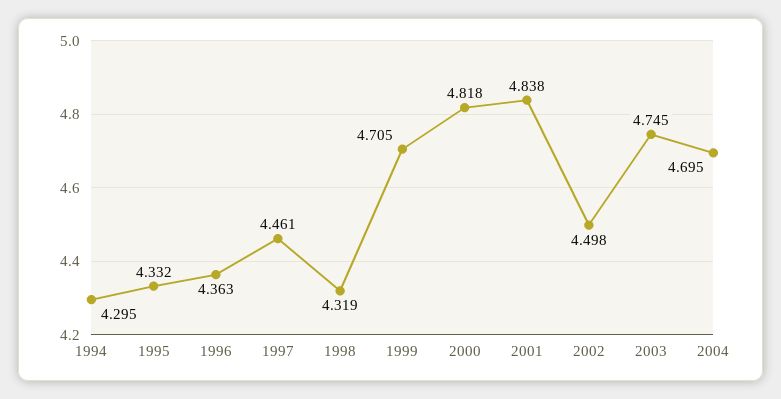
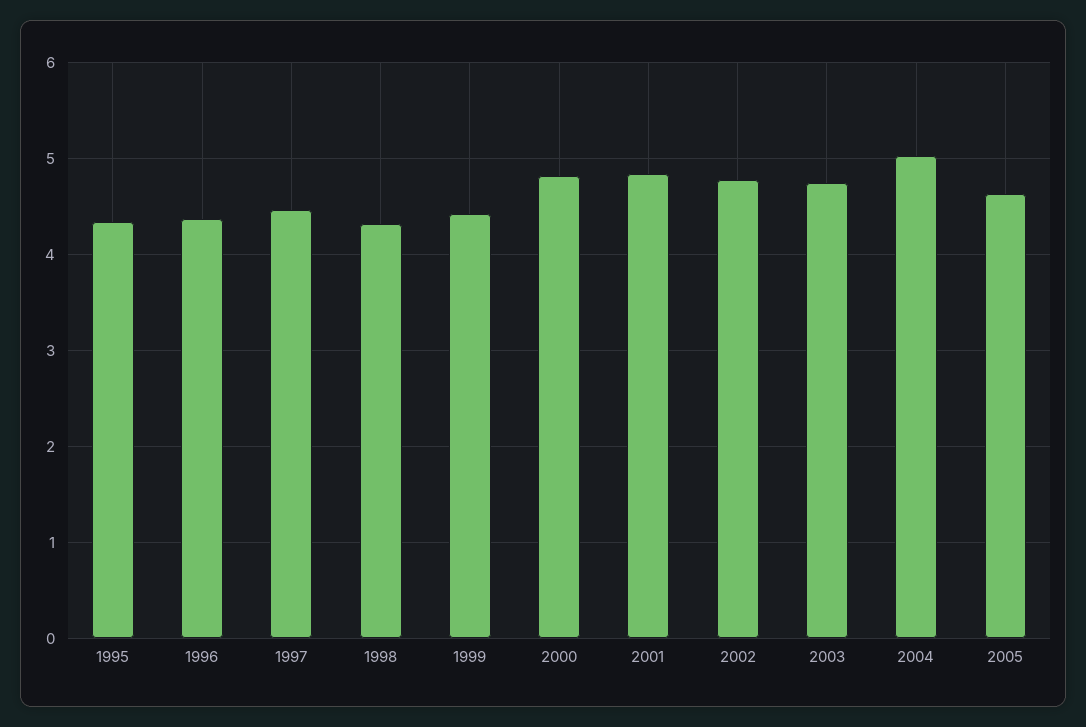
1994: 4.295 -> none
1999: 4.705 -> 4.4
2002: 4.498 -> 4.8
2004: 4.695 -> 5
2005: none -> 4.6

